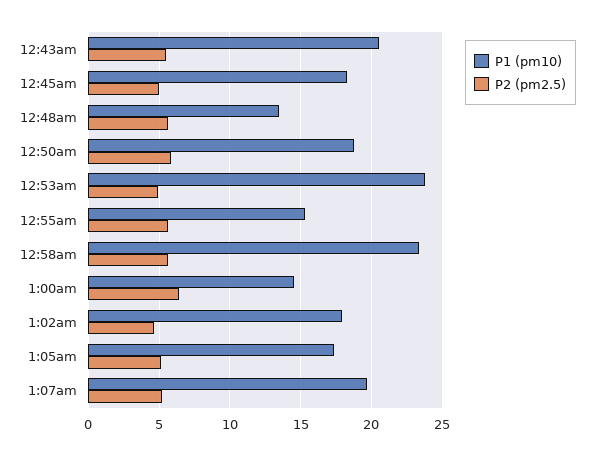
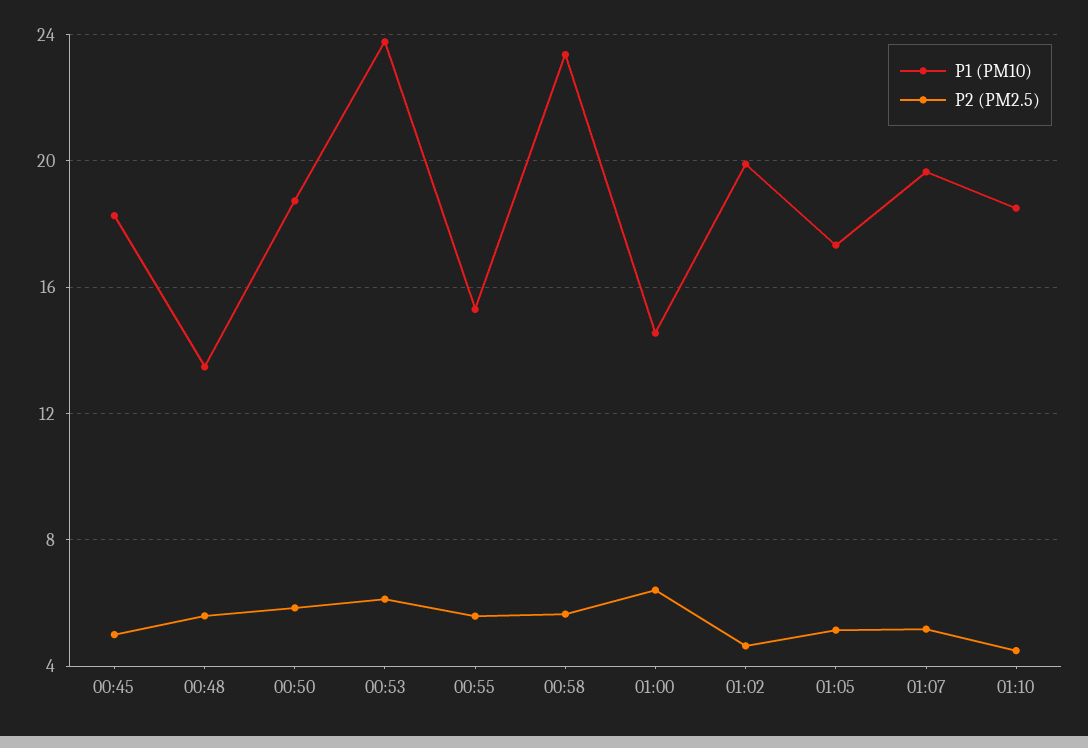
P1 (pm10), 12:43am: 20.5 -> none
P2 (pm2.5), 12:43am: 5.5 -> none
P2 (pm2.5), 12:53am: 5 -> 6
P1 (pm10), 1:02am: 18 -> 20
P1 (pm10), 01:10: none -> 18.5
P2 (pm2.5), 01:10: none -> 4.5

